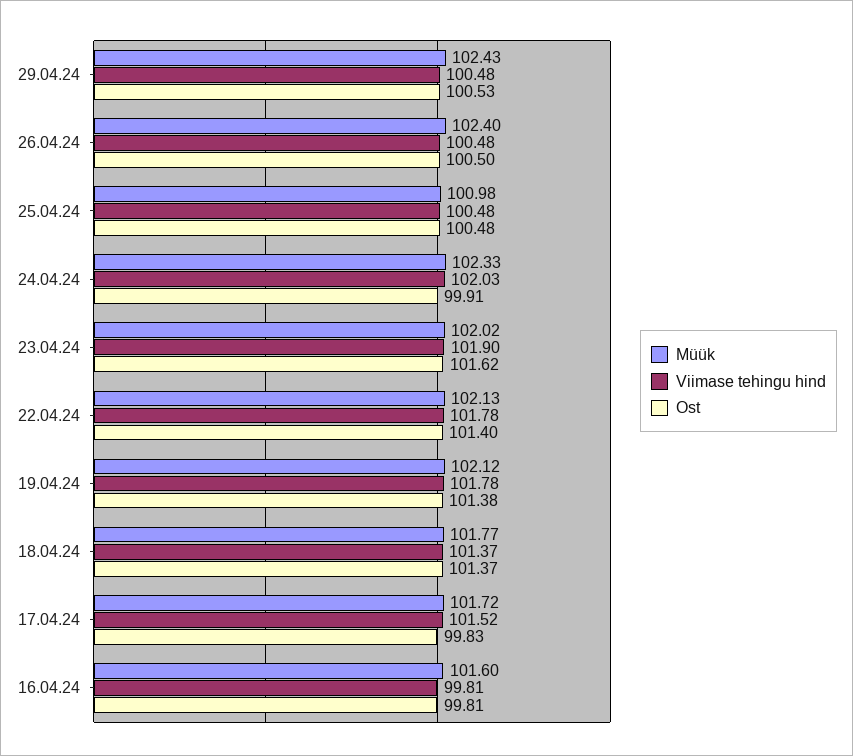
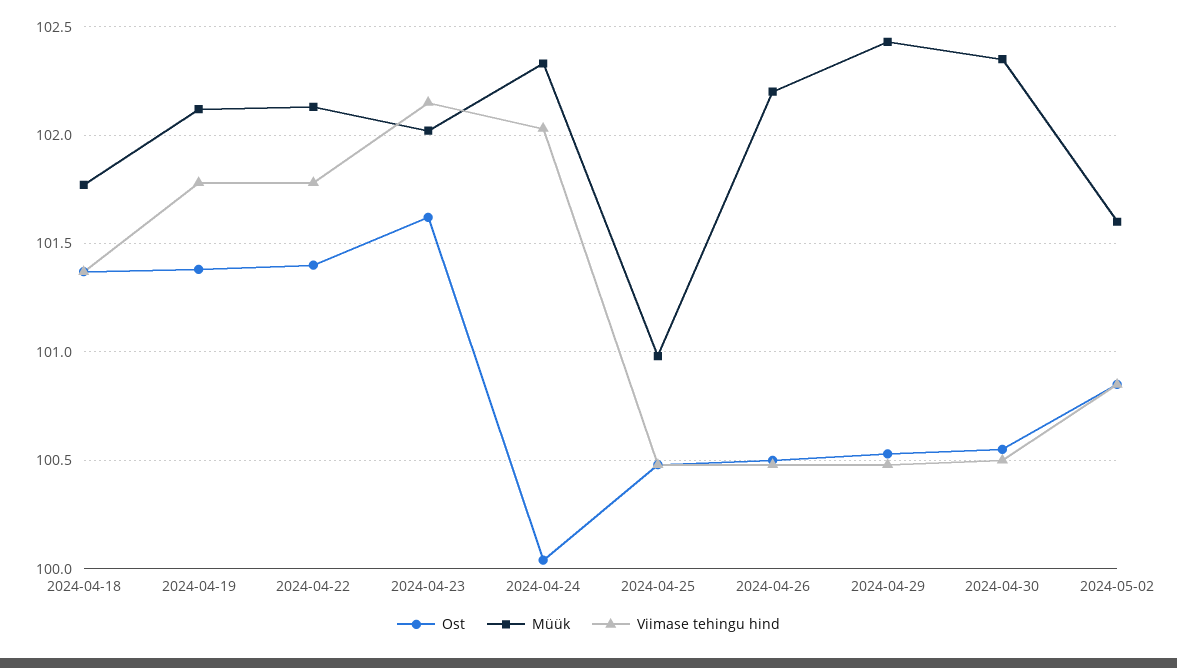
Müük, 26.04.24: 102.4 -> 102.2
Ost, 24.04.24: 99.91 -> 100.05
Viimase tehingu hind, 23.04.24: 101.9 -> 102.15
Müük, 17.04.24: 101.72 -> none
Viimase tehingu hind, 17.04.24: 101.52 -> none
Ost, 17.04.24: 99.83 -> none
Müük, 16.04.24: 101.6 -> none
Viimase tehingu hind, 16.04.24: 99.81 -> none
Ost, 16.04.24: 99.81 -> none
Ost, 2024-04-30: none -> 100.55
Müük, 2024-04-30: none -> 102.35
Viimase tehingu hind, 2024-04-30: none -> 100.5
Ost, 2024-05-02: none -> 100.85
Müük, 2024-05-02: none -> 101.6
Viimase tehingu hind, 2024-05-02: none -> 100.85

